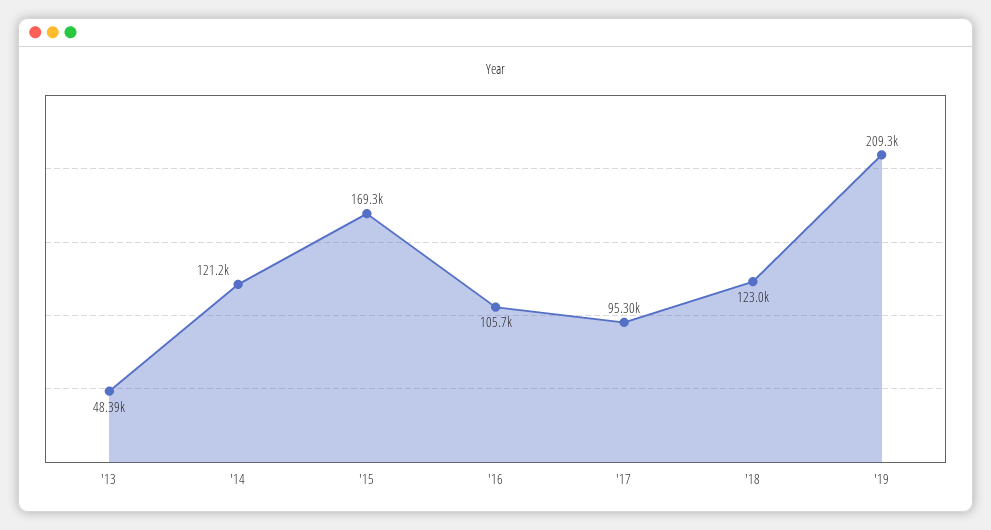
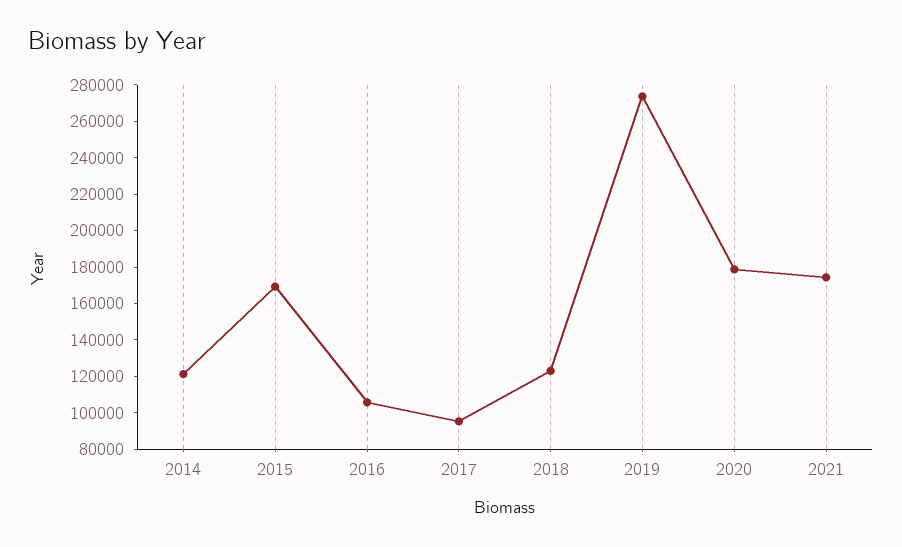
'13: 48390 -> none
'19: 209300 -> 275000
2020: none -> 180000
2021: none -> 175000

